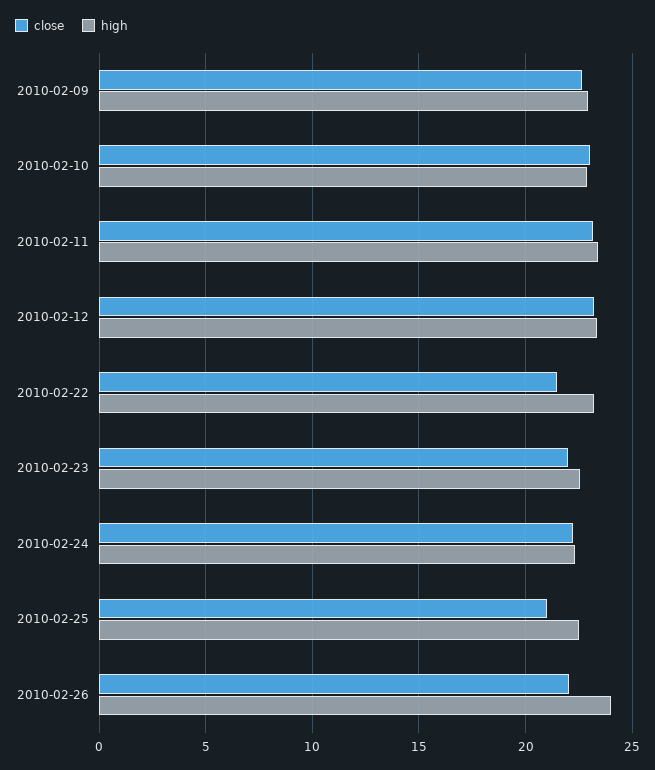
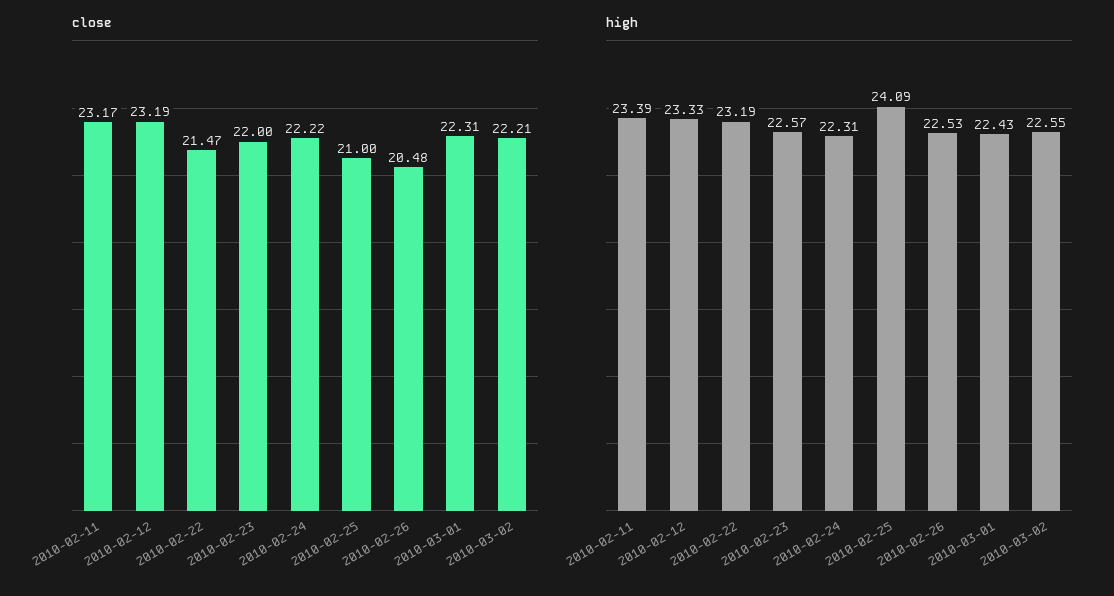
close, 2010-02-09: 22.5 -> none
high, 2010-02-09: 23 -> none
close, 2010-02-10: 23 -> none
high, 2010-02-10: 23 -> none
high, 2010-02-25: 22.5 -> 24.09
close, 2010-02-26: 22 -> 20.48
high, 2010-02-26: 24 -> 22.53
close, 2010-03-01: none -> 22.31
close, 2010-03-02: none -> 22.21
high, 2010-03-01: none -> 22.43
high, 2010-03-02: none -> 22.55

